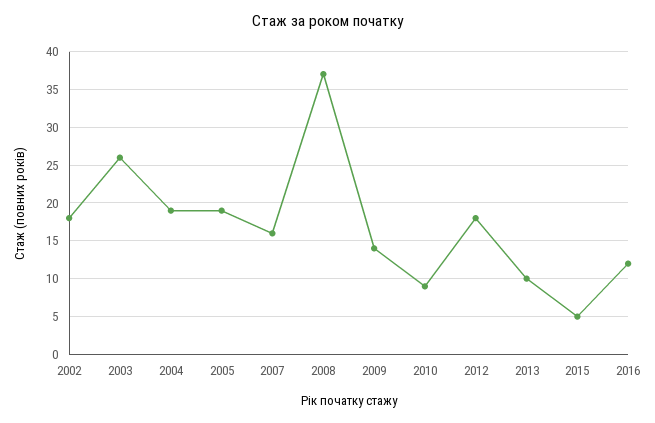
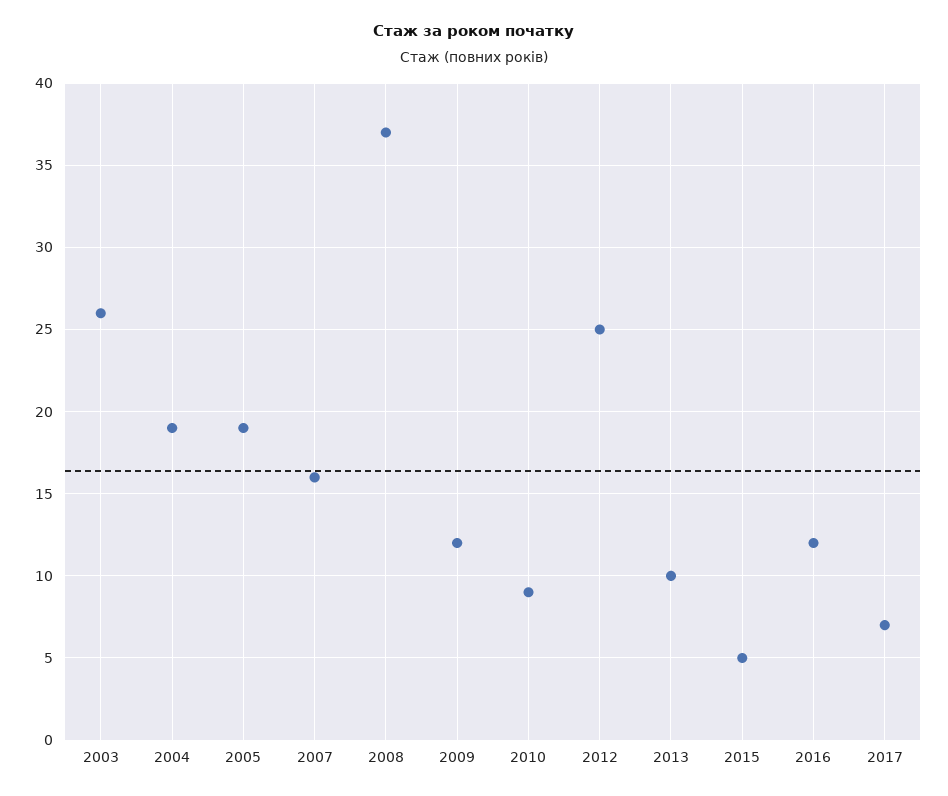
2002: 18 -> none
2009: 14 -> 12
2012: 18 -> 25
2017: none -> 7

